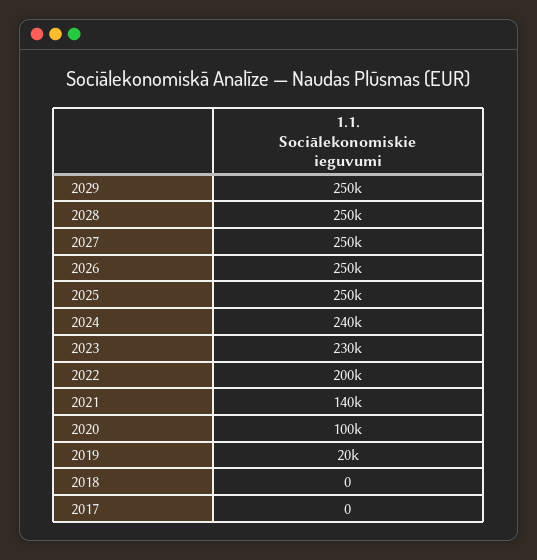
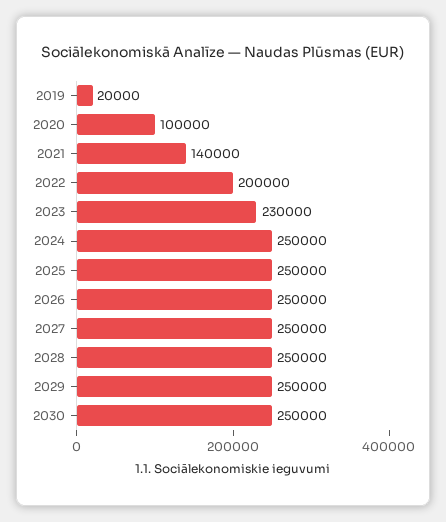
2024: 240000 -> 250000
2018: 0 -> none
2017: 0 -> none
2030: none -> 250000

